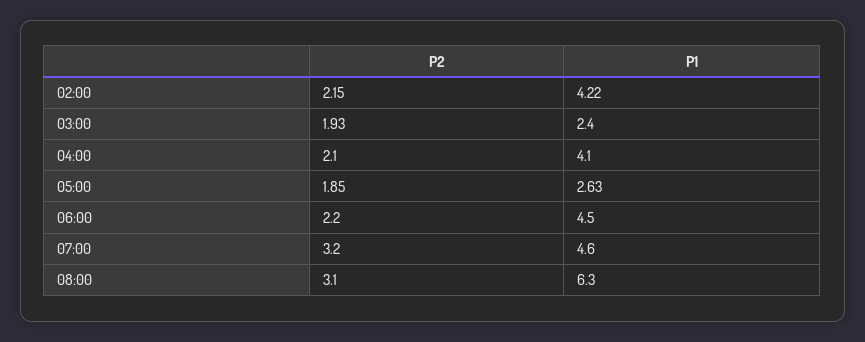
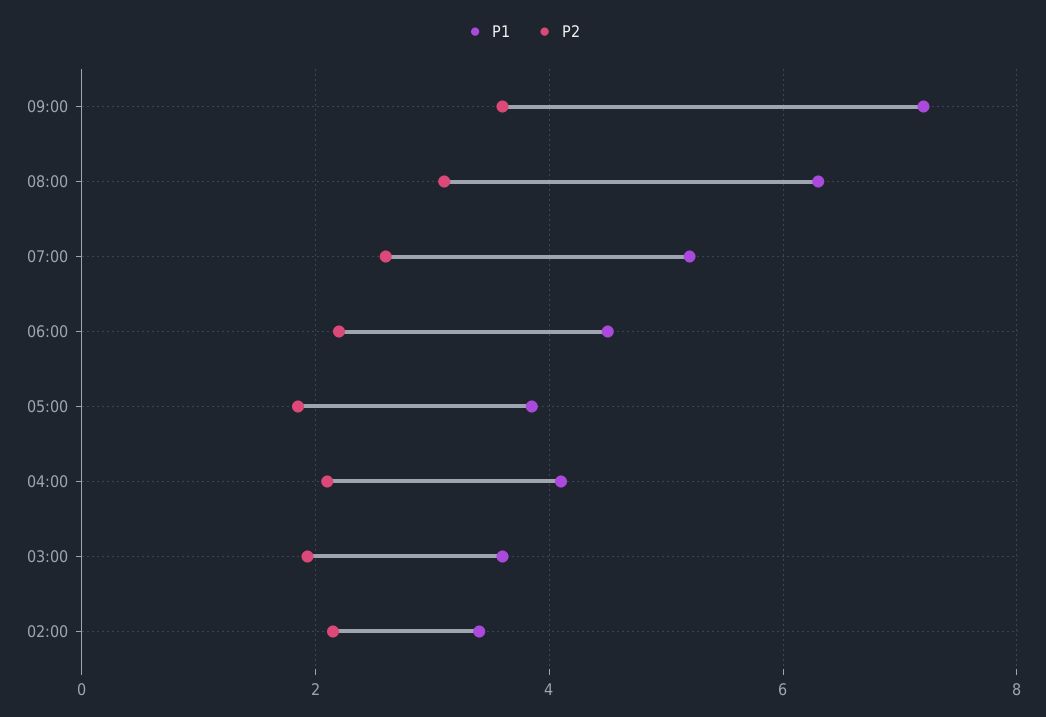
P1, 02:00: 4.22 -> 3.4
P1, 03:00: 2.4 -> 3.6
P1, 05:00: 2.63 -> 3.8
P2, 07:00: 3.2 -> 2.6
P1, 07:00: 4.6 -> 5.2
P1, 09:00: none -> 7.2
P2, 09:00: none -> 3.6

